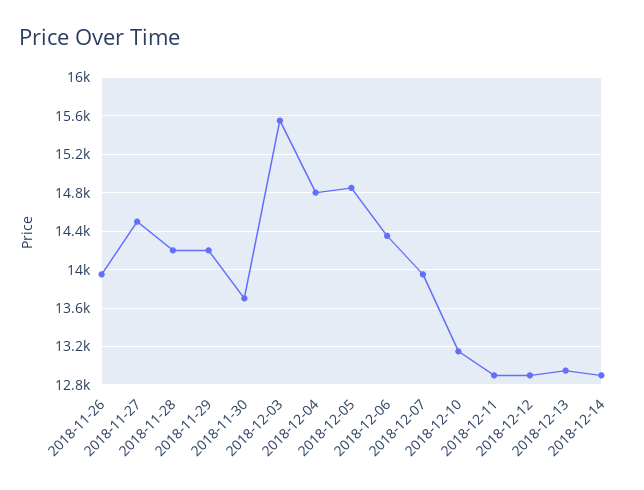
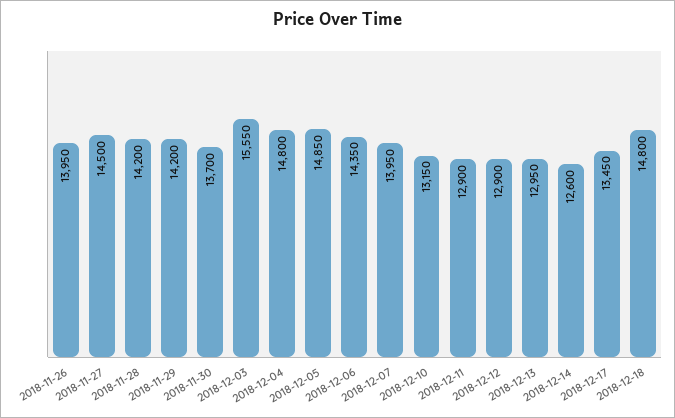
2018-12-14: 12900 -> 12600
2018-12-17: none -> 13450
2018-12-18: none -> 14800

